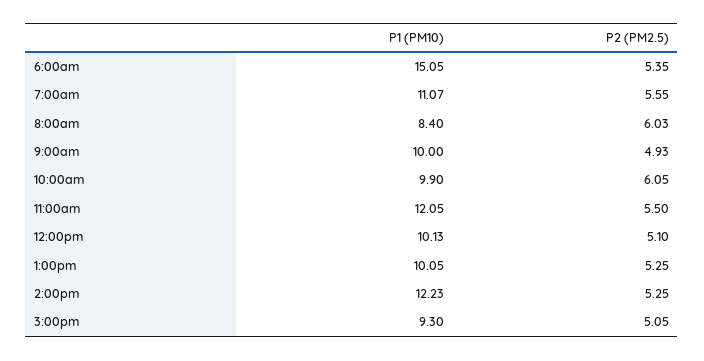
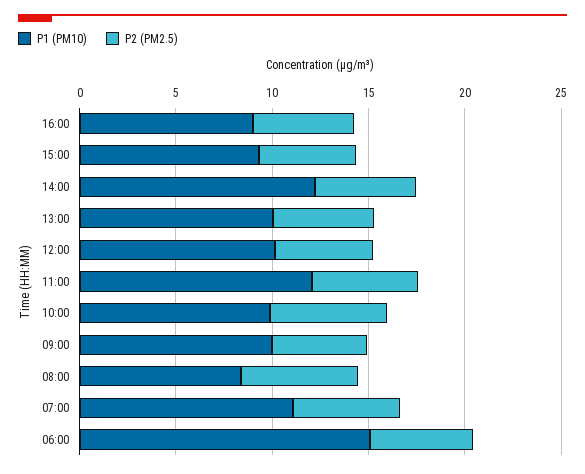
P1 (PM10), 16:00: none -> 9
P2 (PM2.5), 16:00: none -> 5

